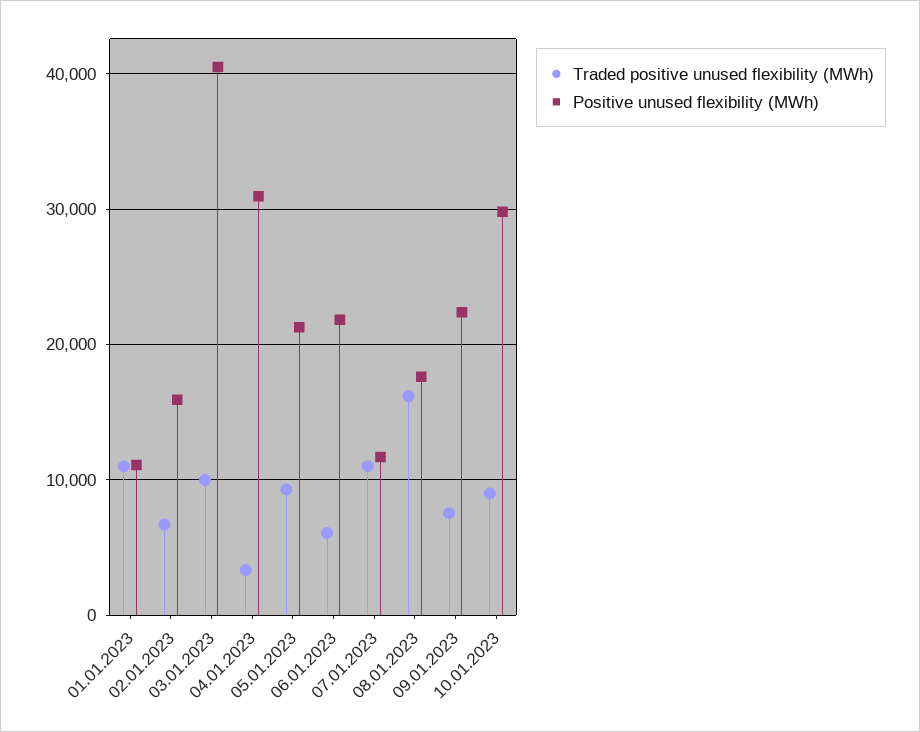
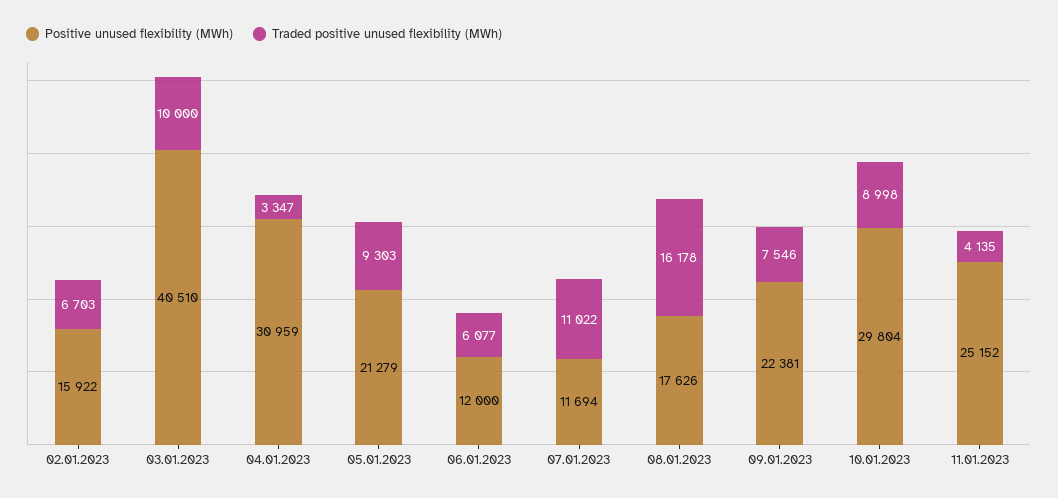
Traded positive unused flexibility (MWh), 01.01.2023: 11000 -> none
Positive unused flexibility (MWh), 01.01.2023: 11000 -> none
Positive unused flexibility (MWh), 06.01.2023: 22000 -> 12000
Positive unused flexibility (MWh), 11.01.2023: none -> 25152
Traded positive unused flexibility (MWh), 11.01.2023: none -> 4135

